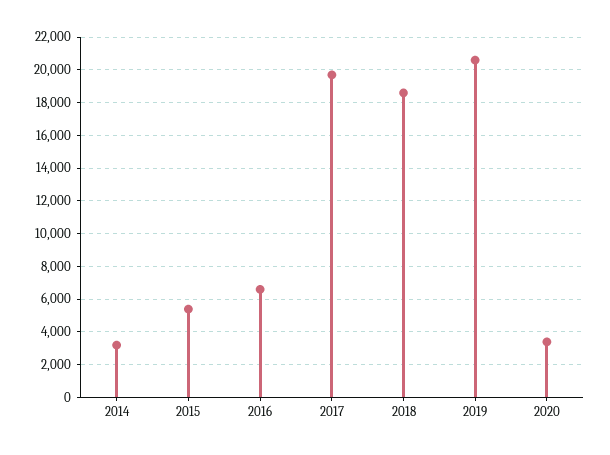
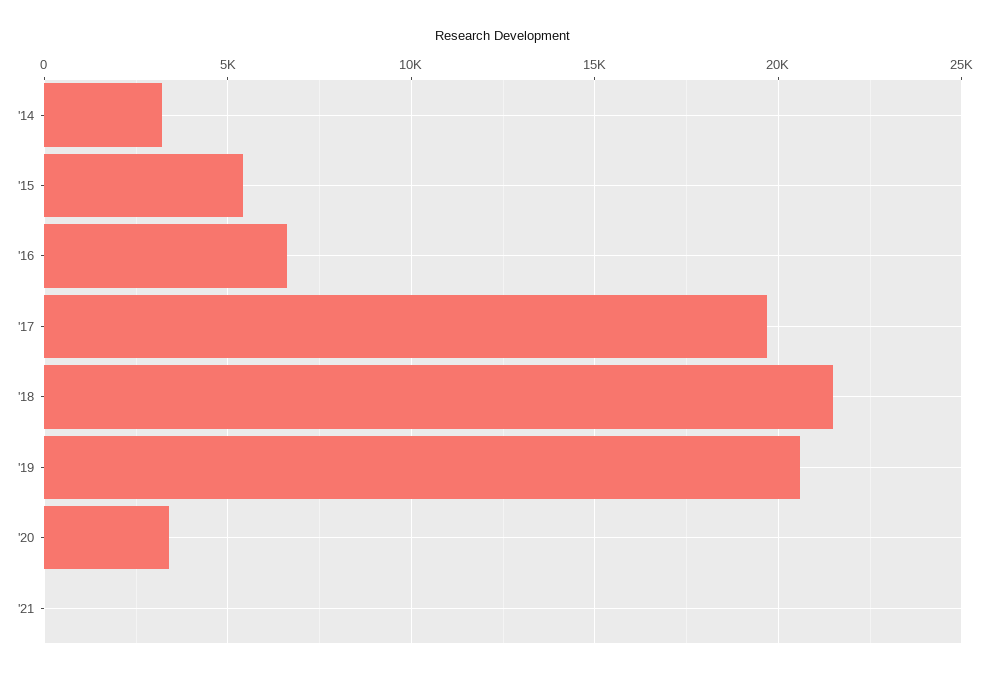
2018: 18500 -> 21500
'21: none -> 0

